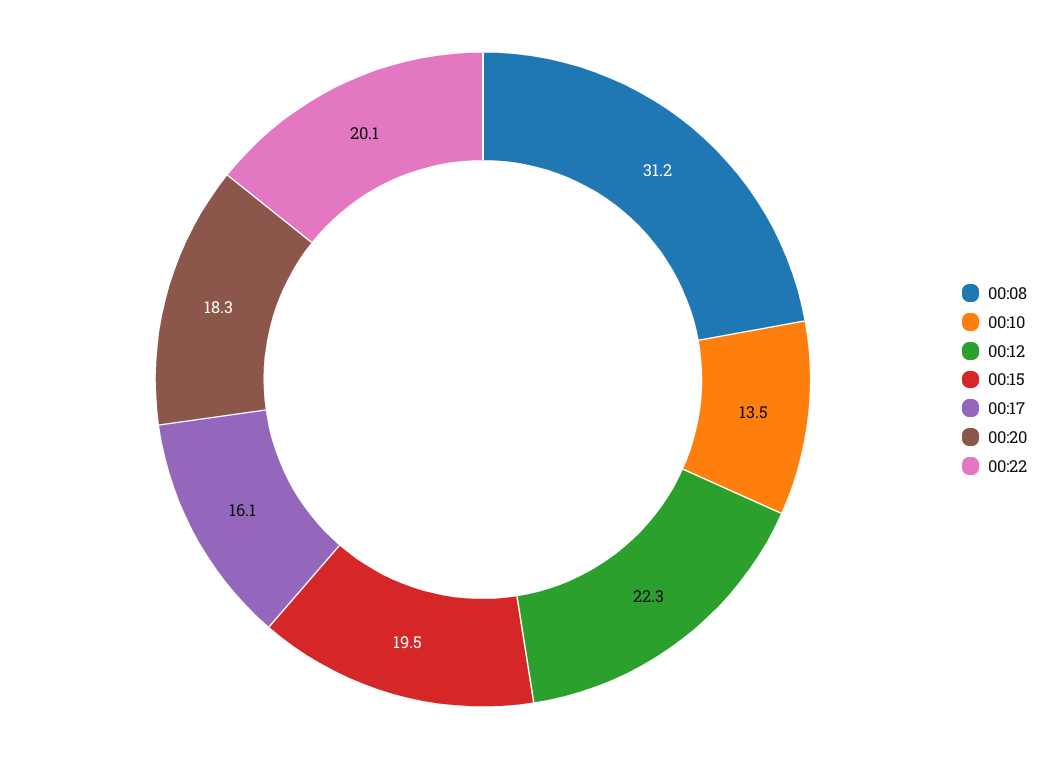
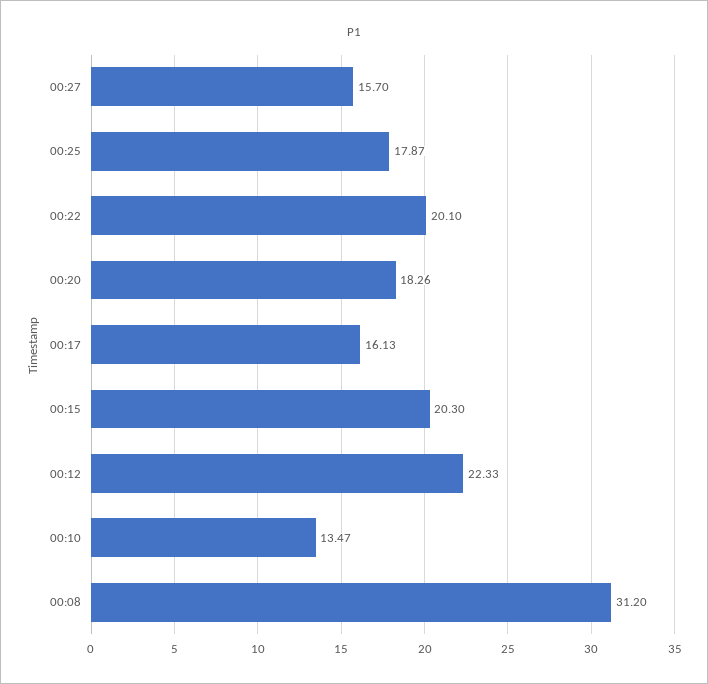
00:15: 19.5 -> 20.3
00:27: none -> 15.7
00:25: none -> 17.87

